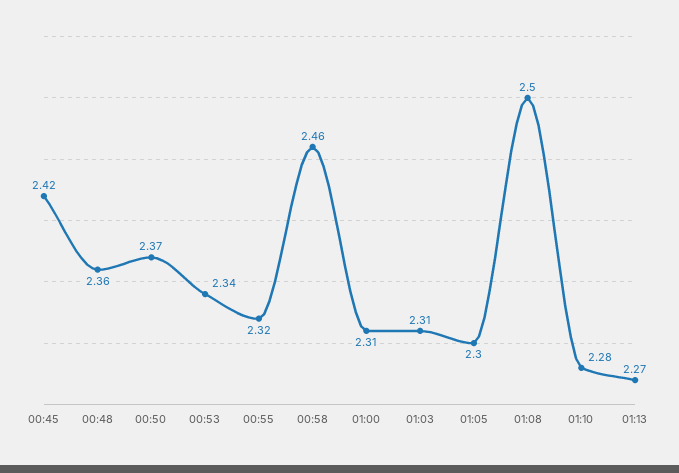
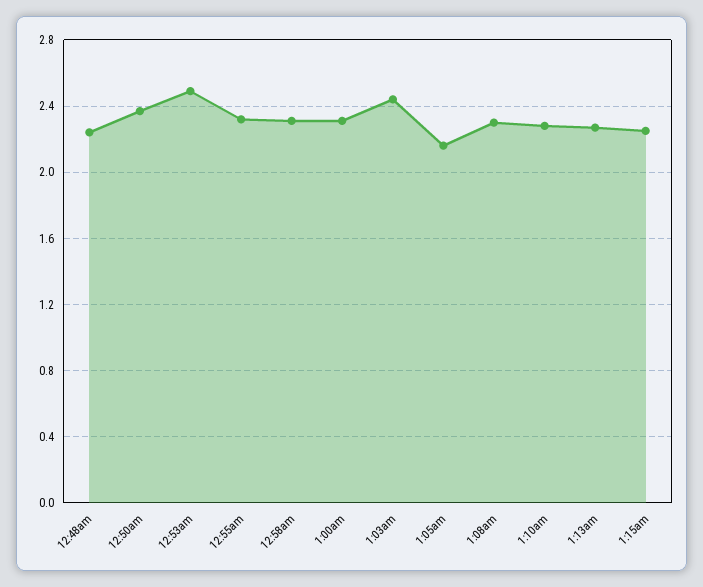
00:45: 2.42 -> none
00:48: 2.36 -> 2.25
00:53: 2.34 -> 2.5
00:58: 2.46 -> 2.3
01:03: 2.31 -> 2.45
01:05: 2.3 -> 2.15
01:08: 2.5 -> 2.3
1:15am: none -> 2.25

